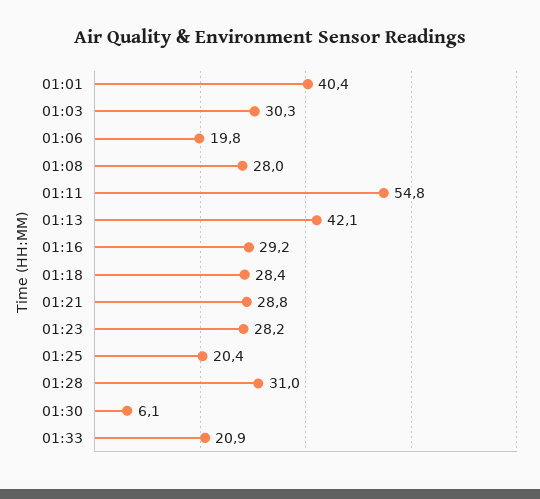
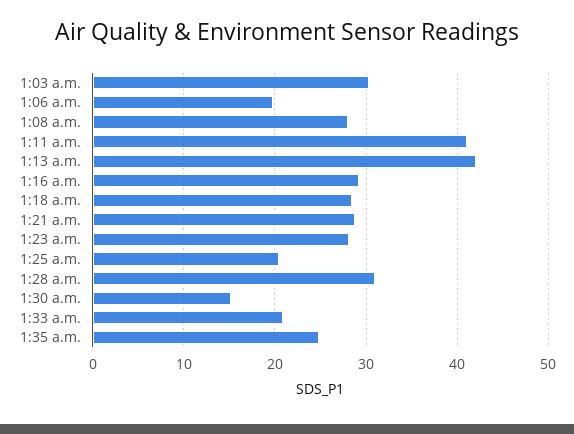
01:01: 40.4 -> none
01:11: 54.8 -> 41
01:30: 6.1 -> 15
1:35 a.m.: none -> 25

